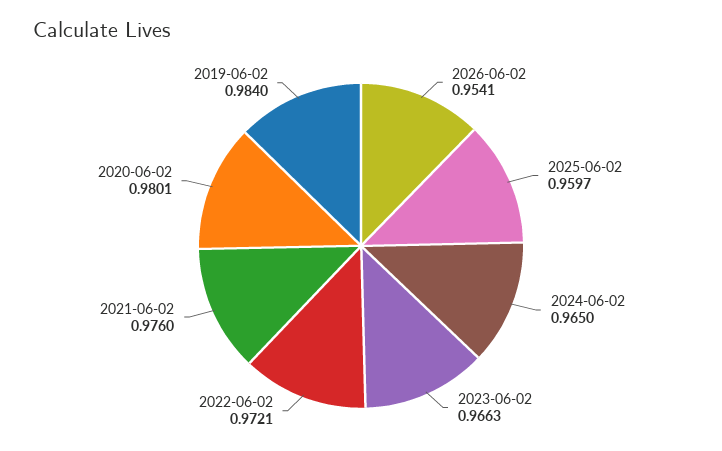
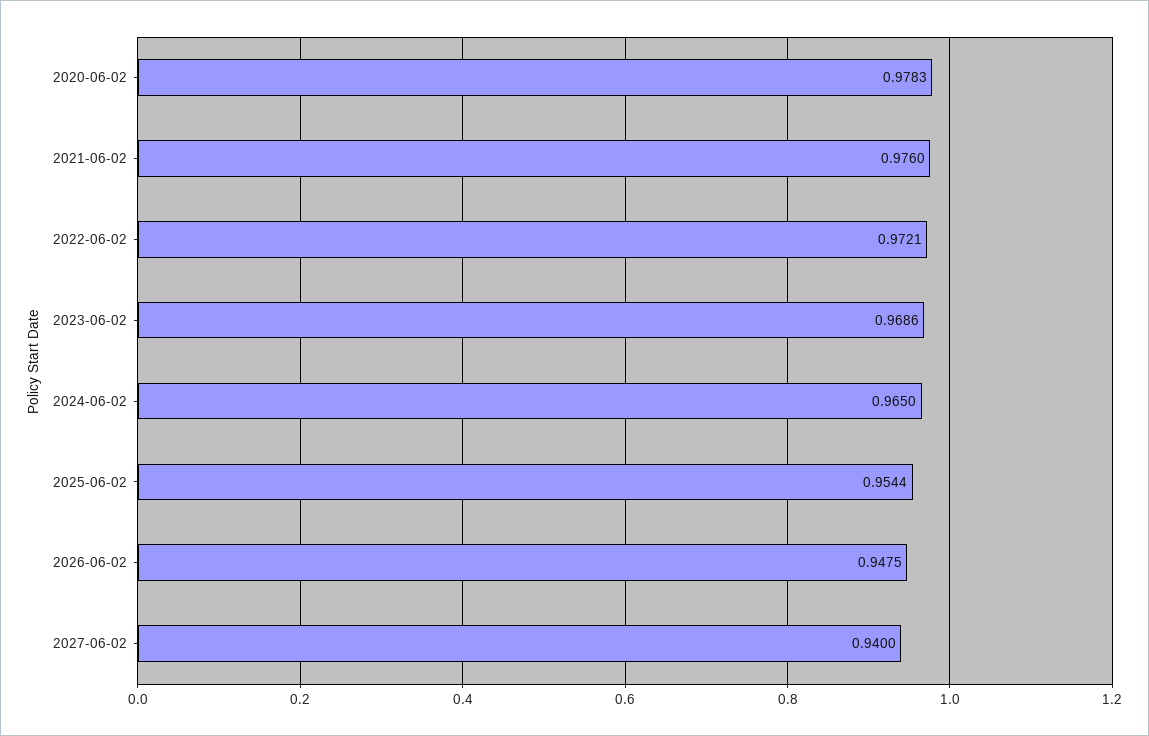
2026-06-02: 0.9541 -> 0.9475
2025-06-02: 0.9597 -> 0.9544
2023-06-02: 0.9663 -> 0.9686
2020-06-02: 0.9801 -> 0.9783
2019-06-02: 0.984 -> none
2027-06-02: none -> 0.94

